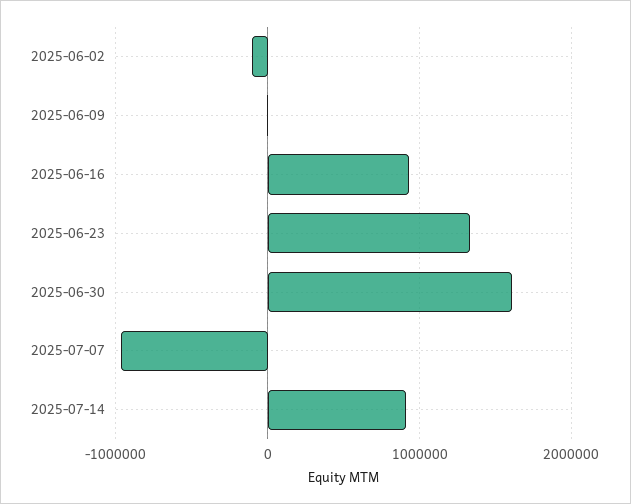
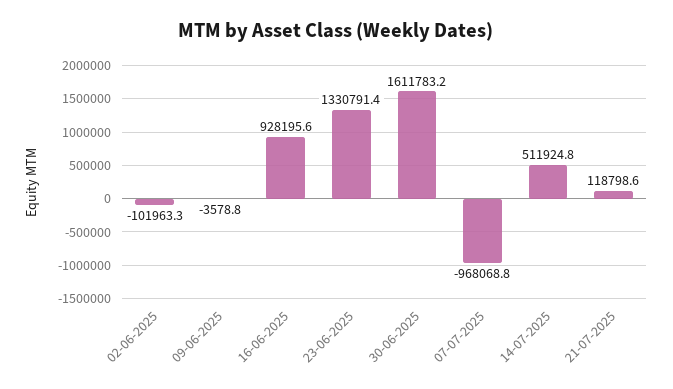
2025-07-14: 900000 -> 511924.8
21-07-2025: none -> 118798.6

